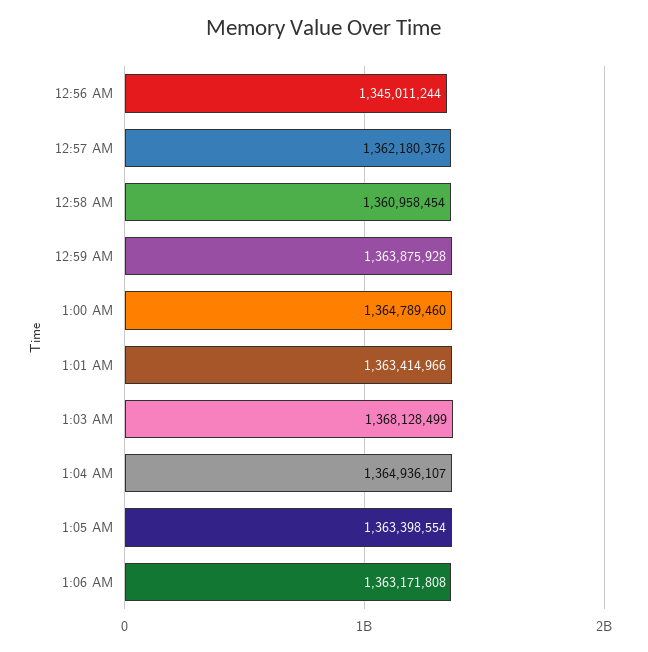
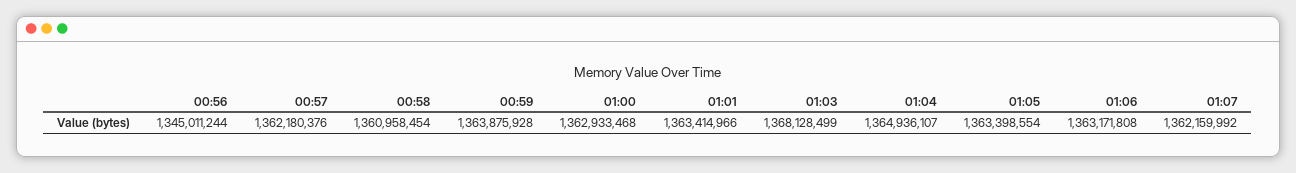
1:00 AM: 1364789460 -> 1362933468
01:07: none -> 1362159992

